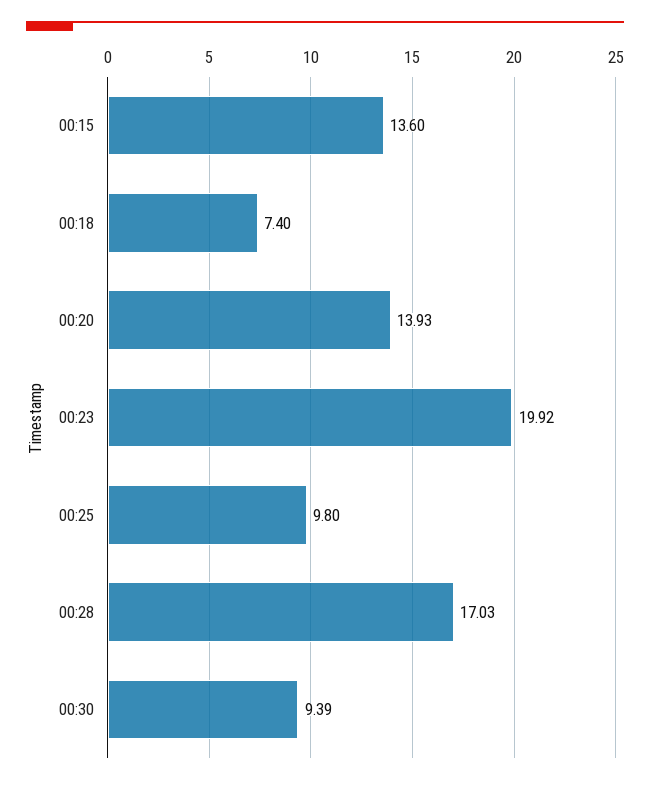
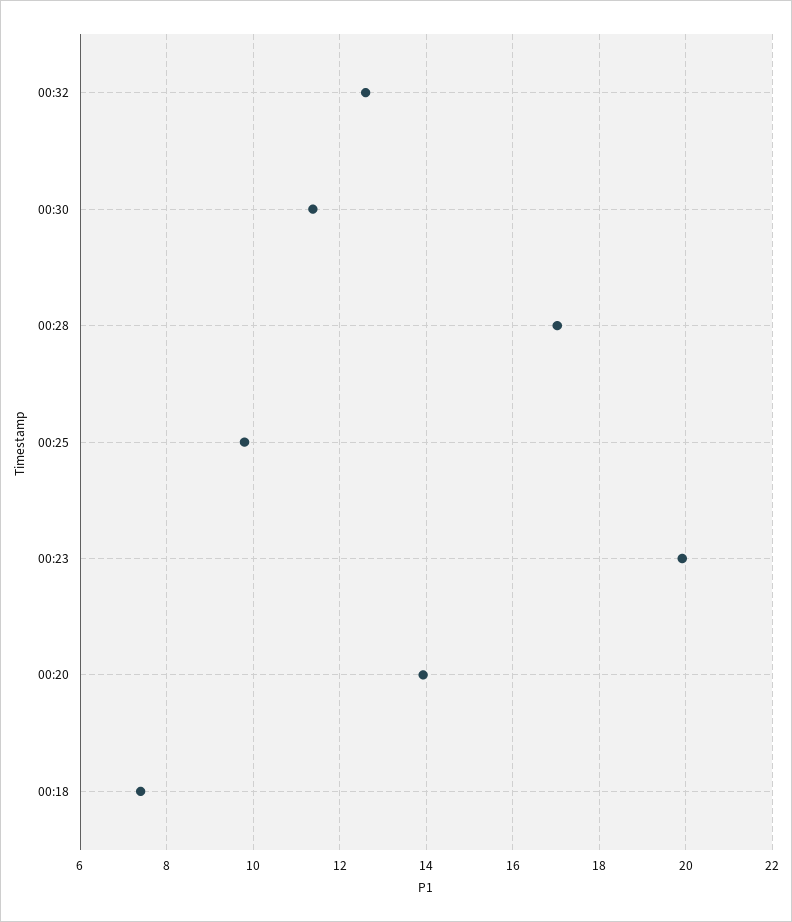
00:15: 13.6 -> none
00:30: 9.39 -> 11.4
00:32: none -> 12.6

